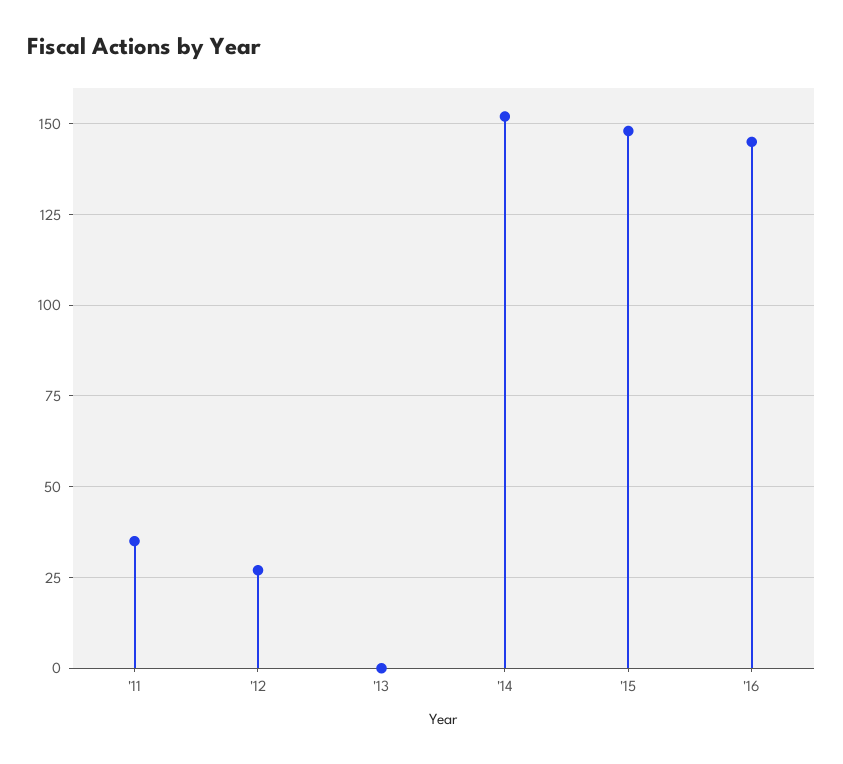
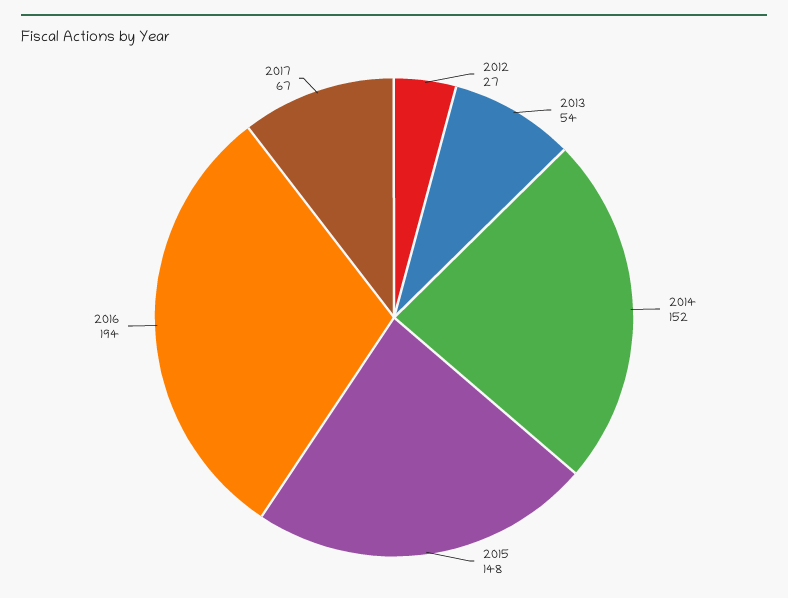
'11: 35 -> none
'13: 0 -> 54
'16: 145 -> 194
2017: none -> 67

